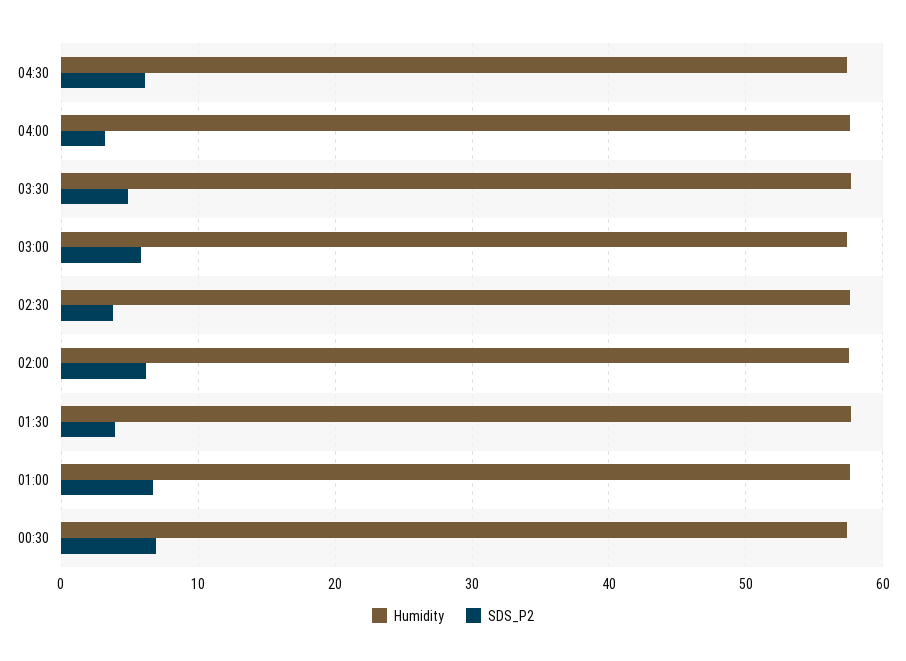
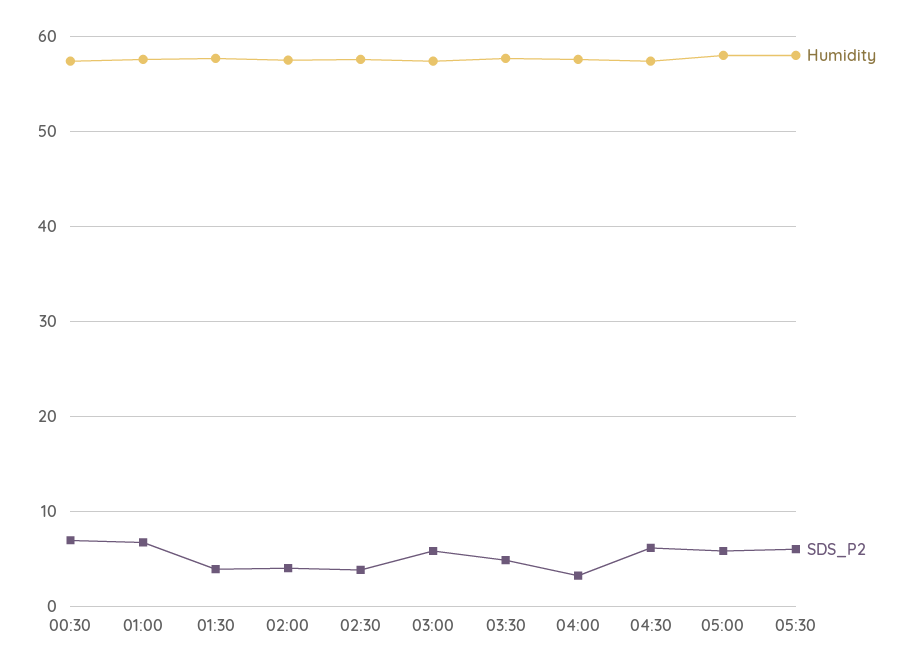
SDS_P2, 02:00: 6 -> 4
Humidity, 05:00: none -> 58
SDS_P2, 05:00: none -> 6
Humidity, 05:30: none -> 58
SDS_P2, 05:30: none -> 6

